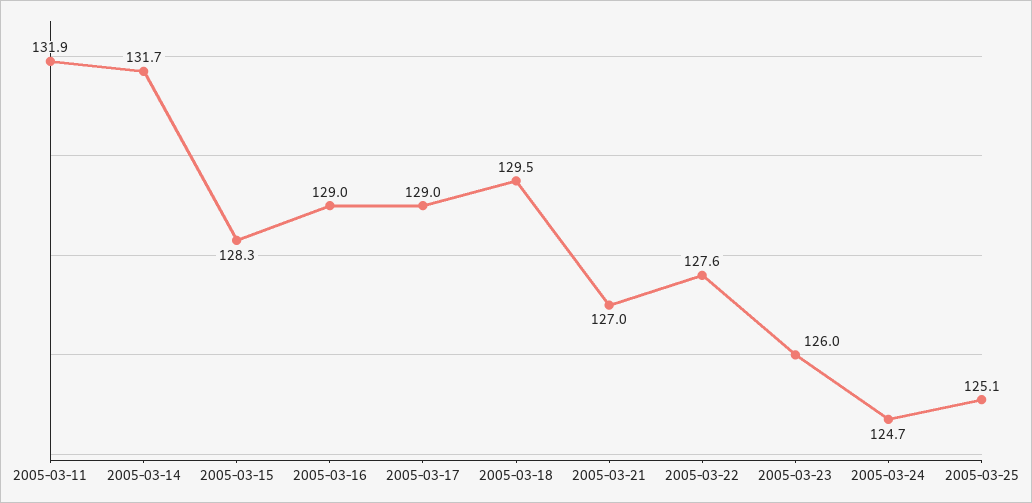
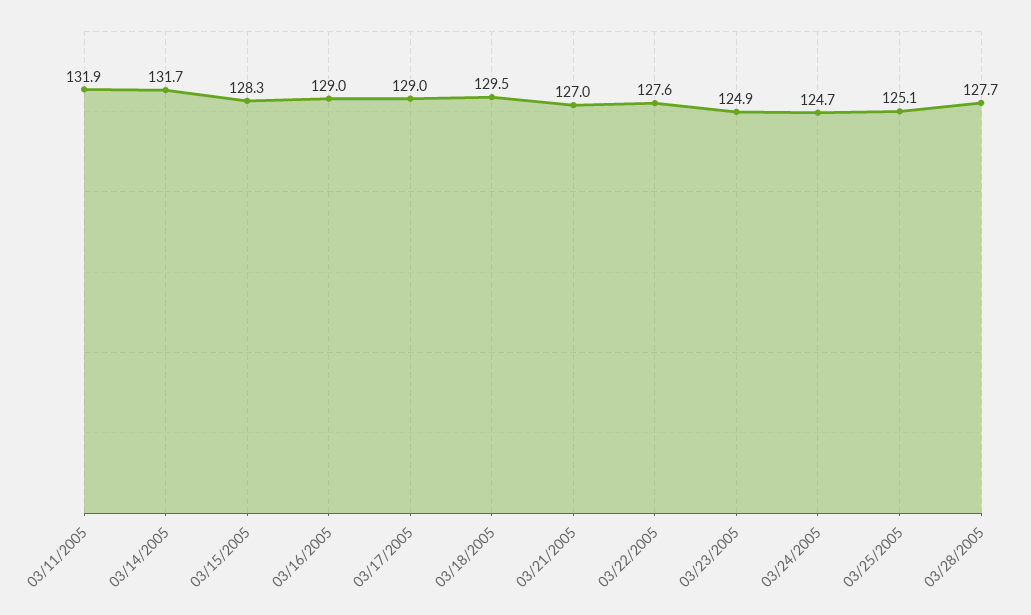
2005-03-23: 126 -> 124.9
03/28/2005: none -> 127.7

